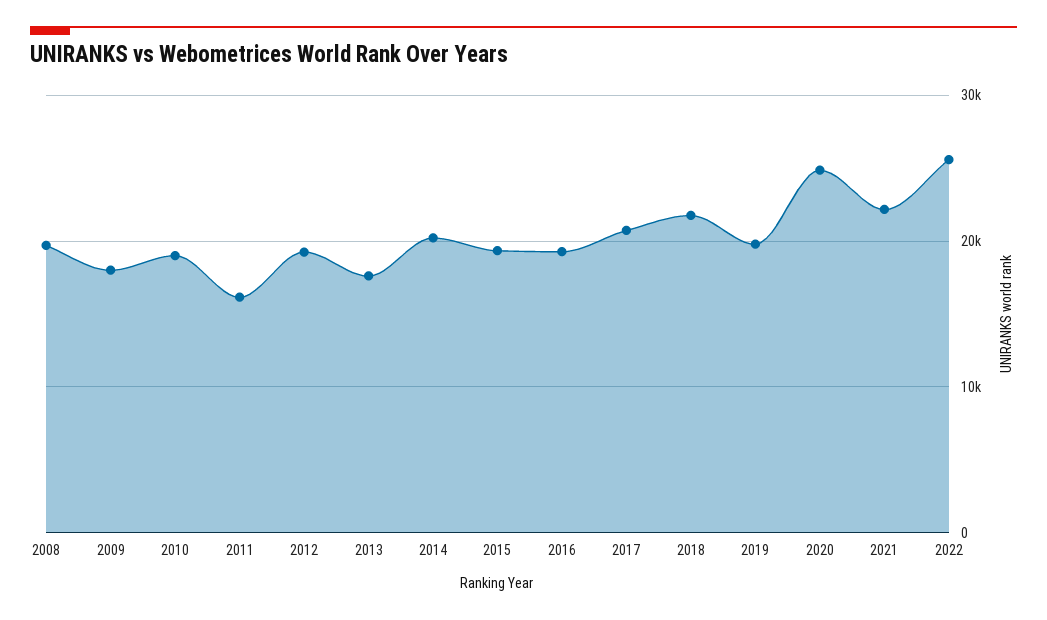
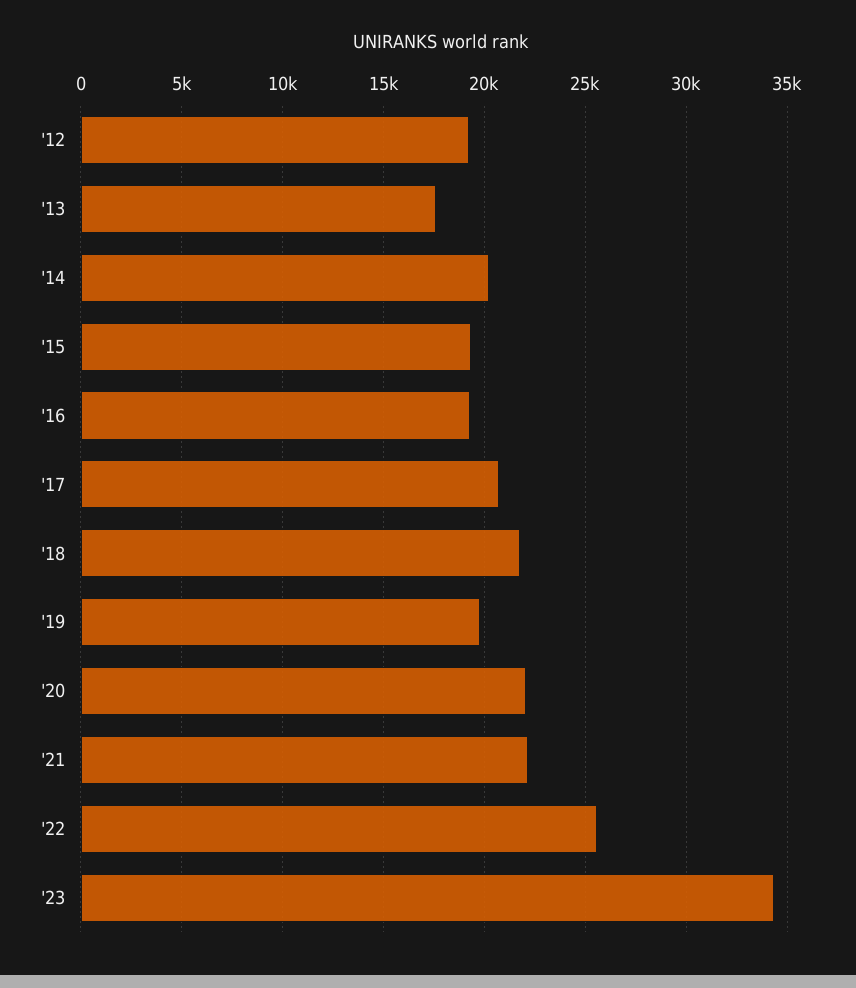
2008: 20000 -> none
2009: 18000 -> none
2010: 19000 -> none
2011: 16000 -> none
2020: 25000 -> 22000
'23: none -> 34500

